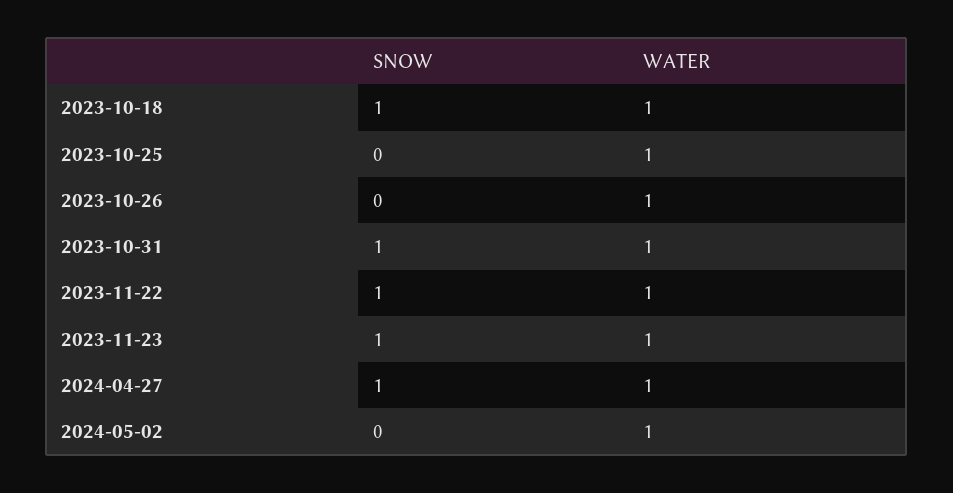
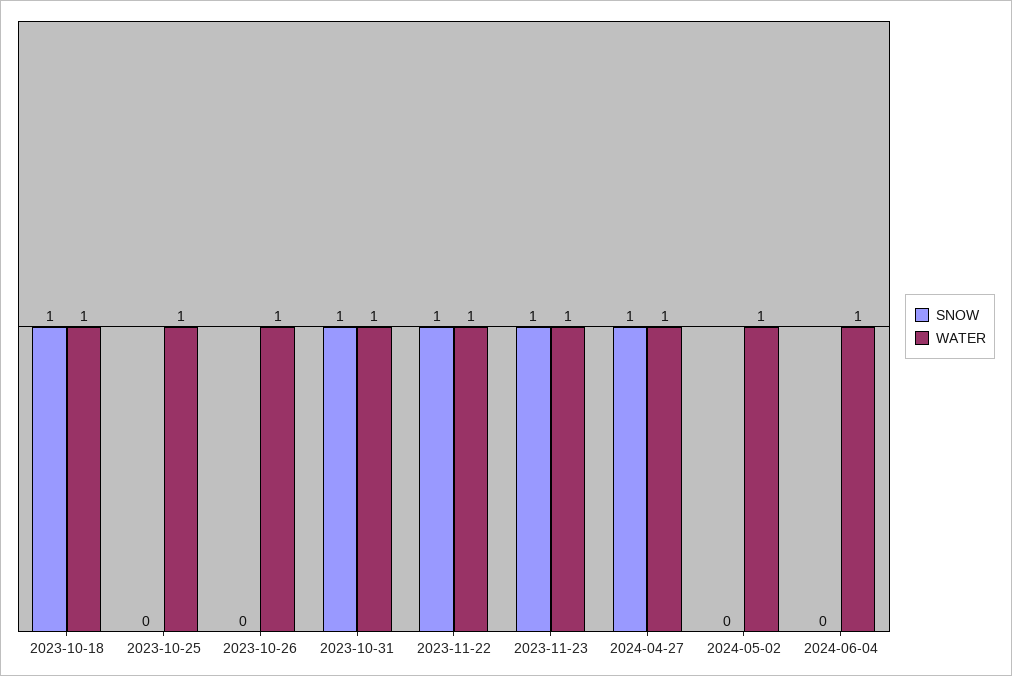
SNOW, 2024-06-04: none -> 0
WATER, 2024-06-04: none -> 1

